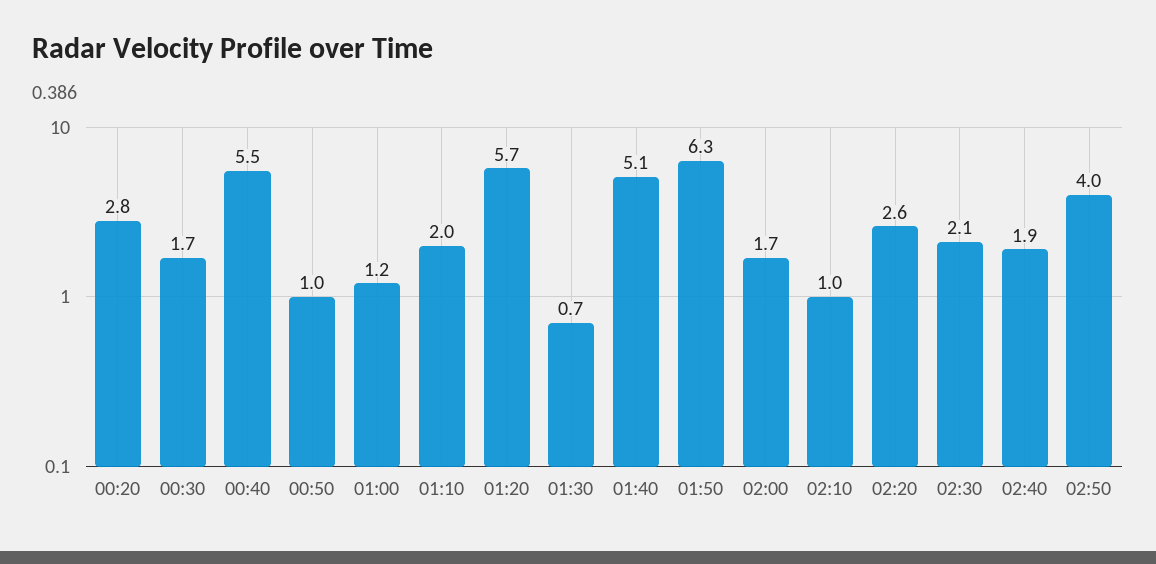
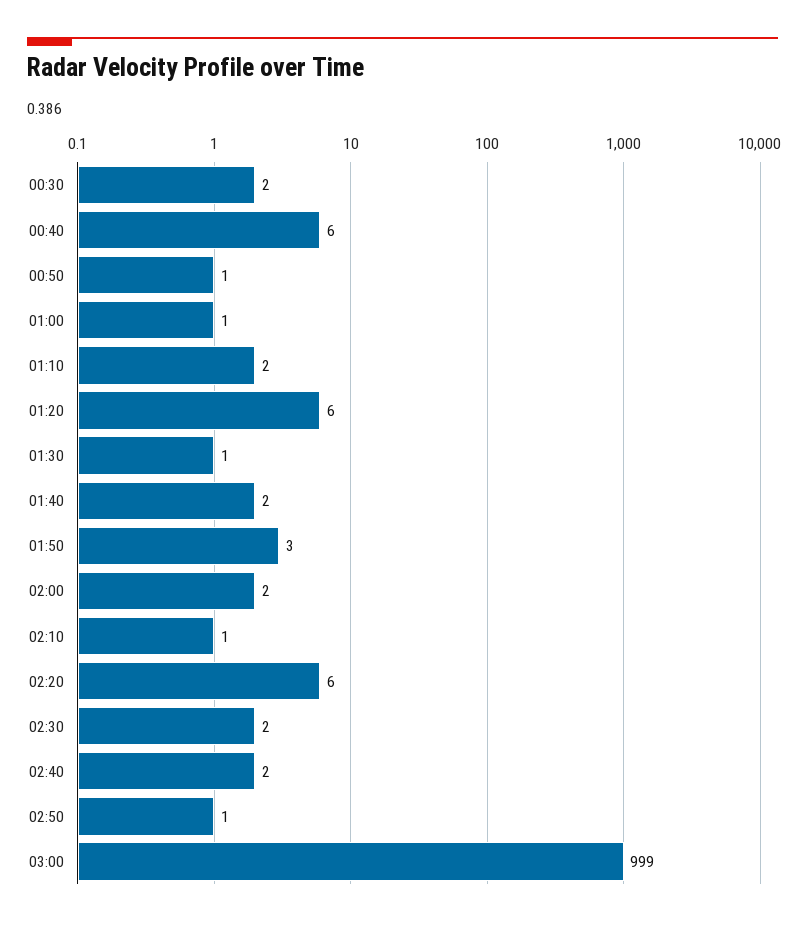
00:20: 2.8 -> none
01:40: 5.1 -> 2
01:50: 6.3 -> 3
02:20: 2.6 -> 6
02:50: 4 -> 1
03:00: none -> 999

